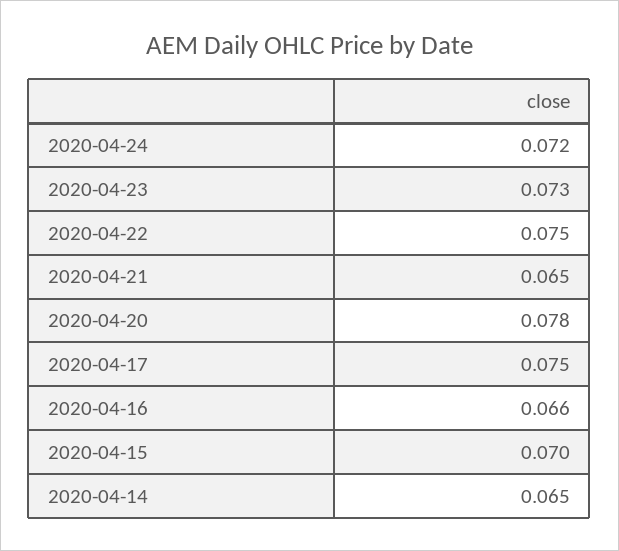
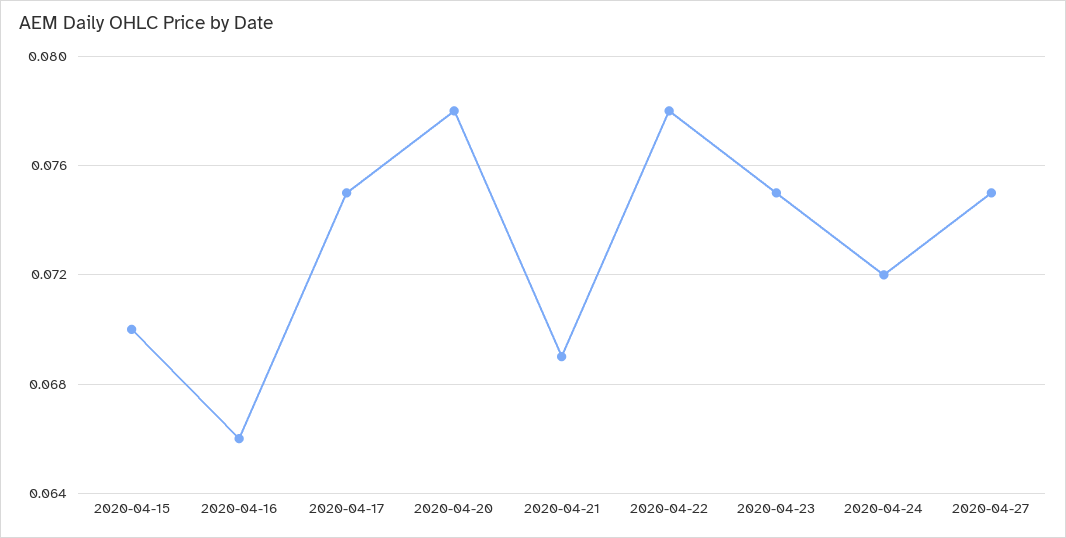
2020-04-23: 0.073 -> 0.075
2020-04-22: 0.075 -> 0.078
2020-04-21: 0.065 -> 0.069
2020-04-14: 0.065 -> none
2020-04-27: none -> 0.075

